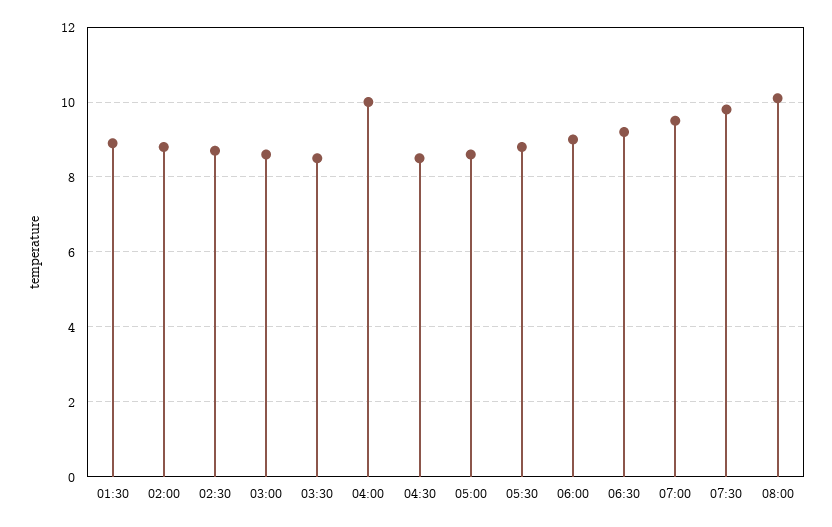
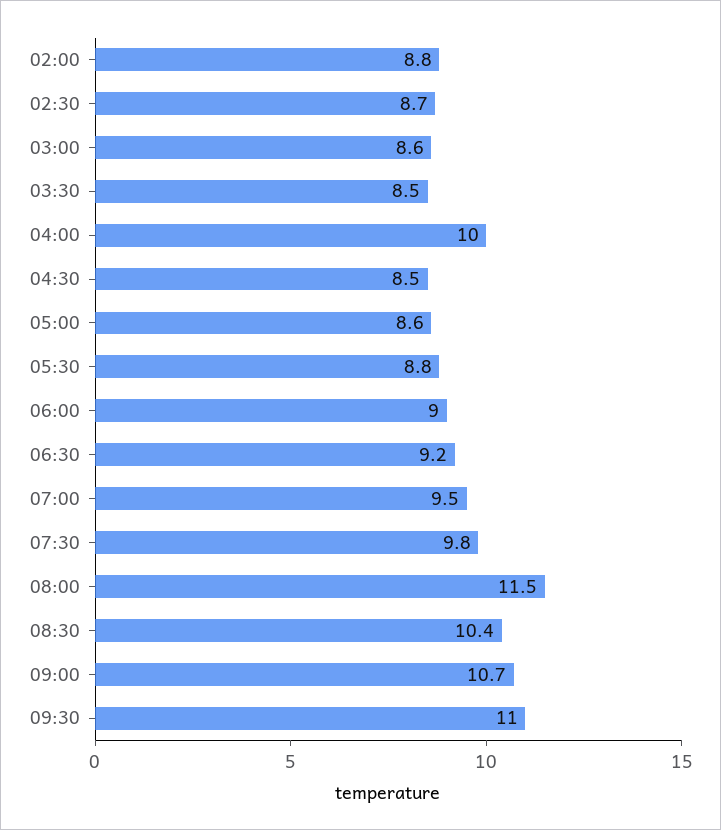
01:30: 9 -> none
08:00: 10 -> 11.5
08:30: none -> 10.4
09:00: none -> 10.7
09:30: none -> 11

